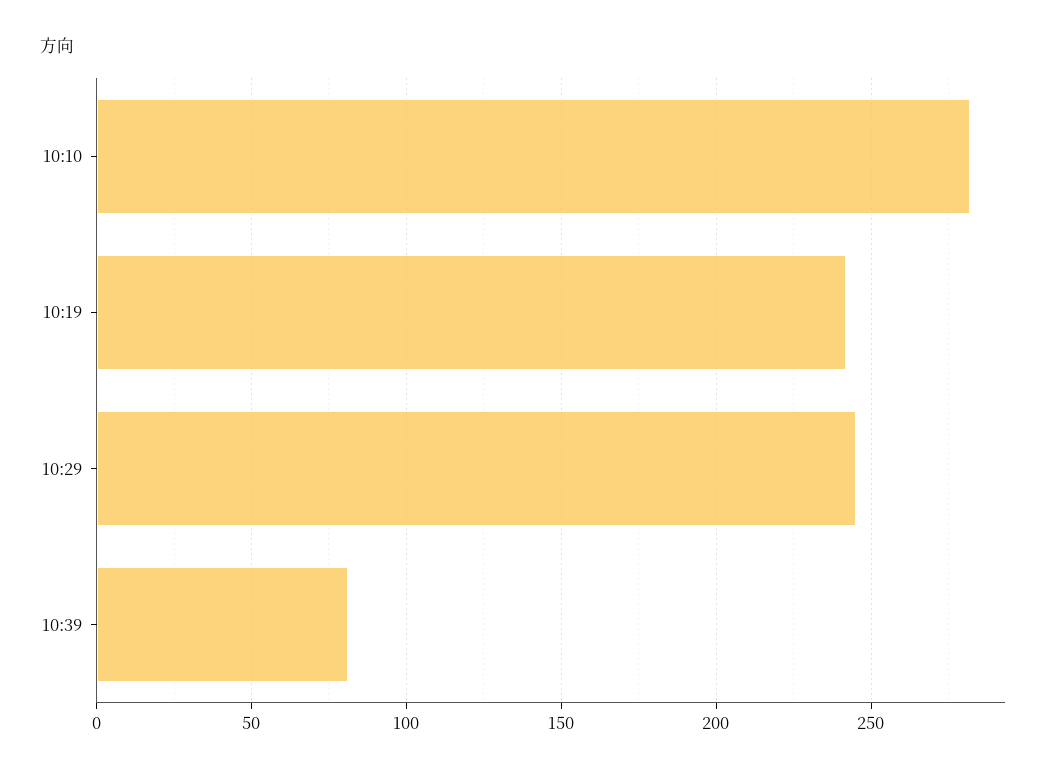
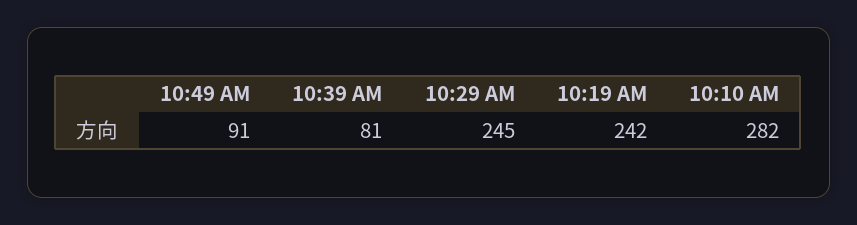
10:49 AM: none -> 91

